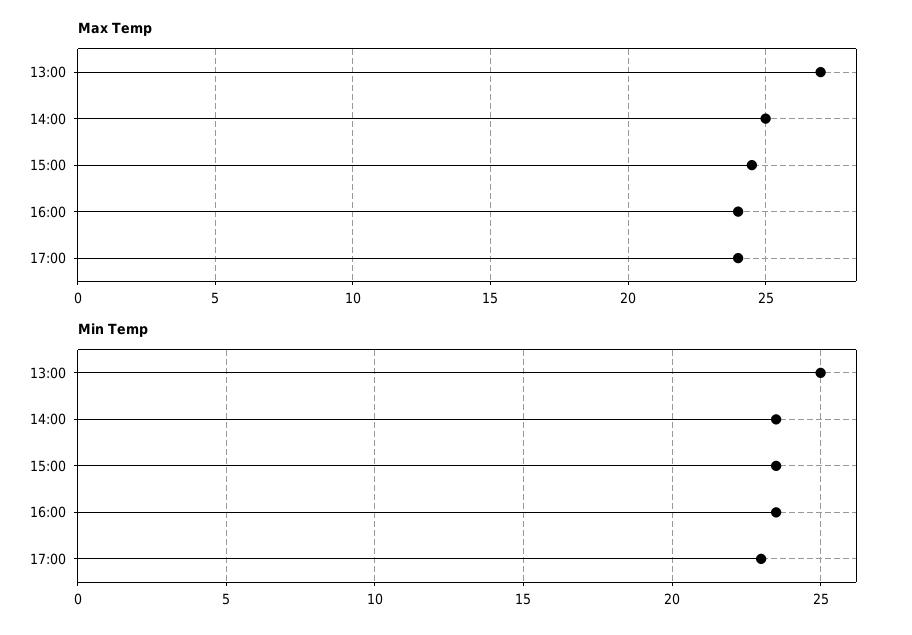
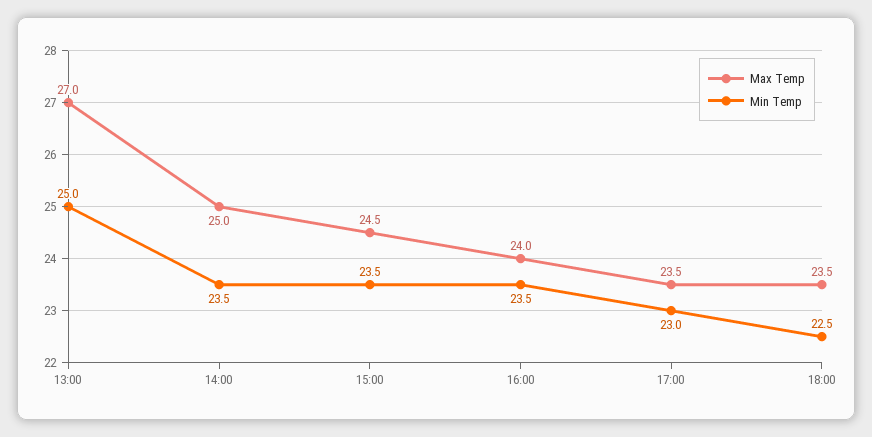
Max Temp, 17:00: 24 -> 23.5
Max Temp, 18:00: none -> 23.5
Min Temp, 18:00: none -> 22.5

